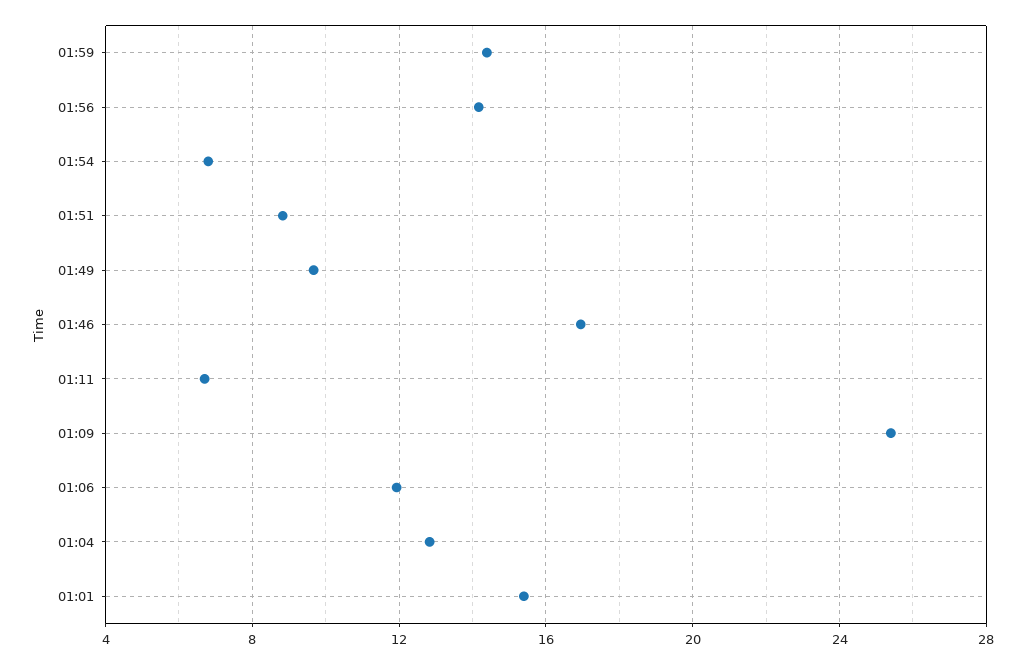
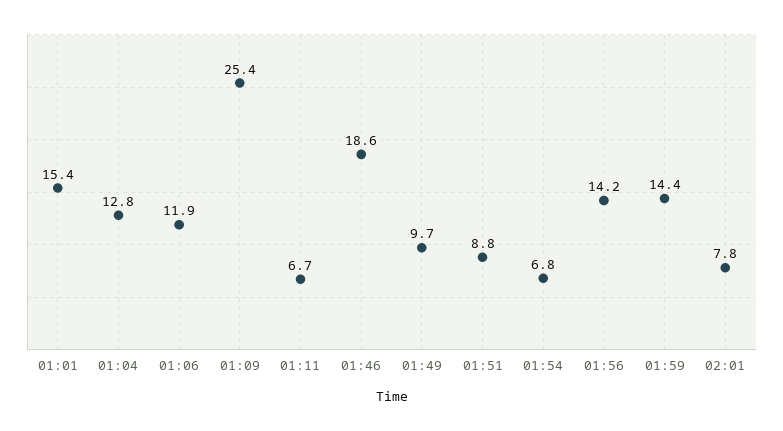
01:46: 17 -> 18.6
02:01: none -> 7.8

